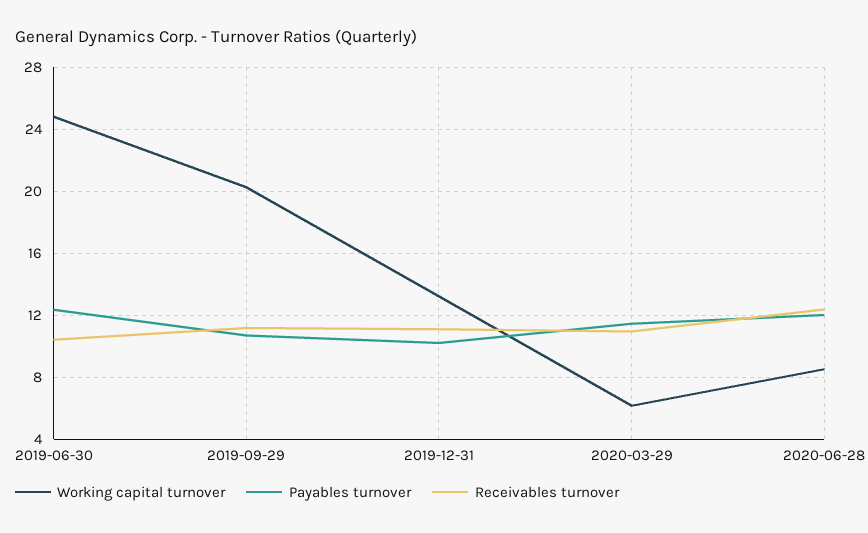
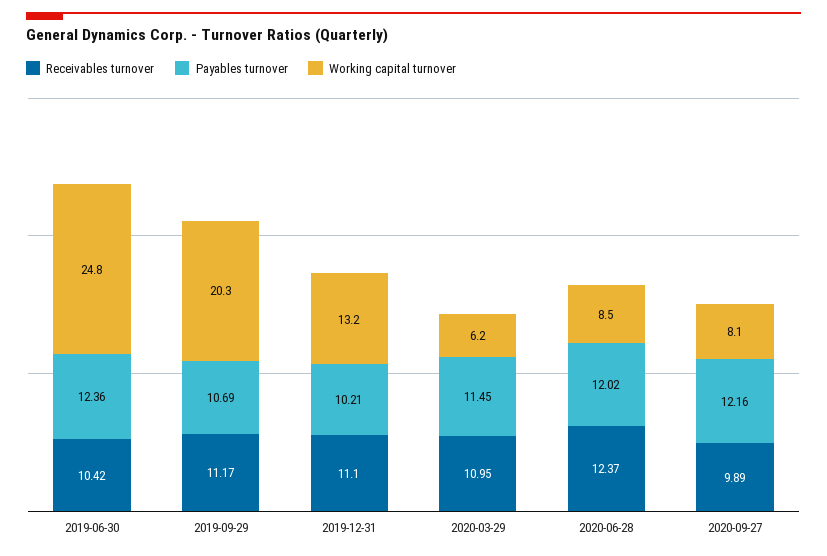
Receivables turnover, 2020-09-27: none -> 9.89
Payables turnover, 2020-09-27: none -> 12.16
Working capital turnover, 2020-09-27: none -> 8.1

